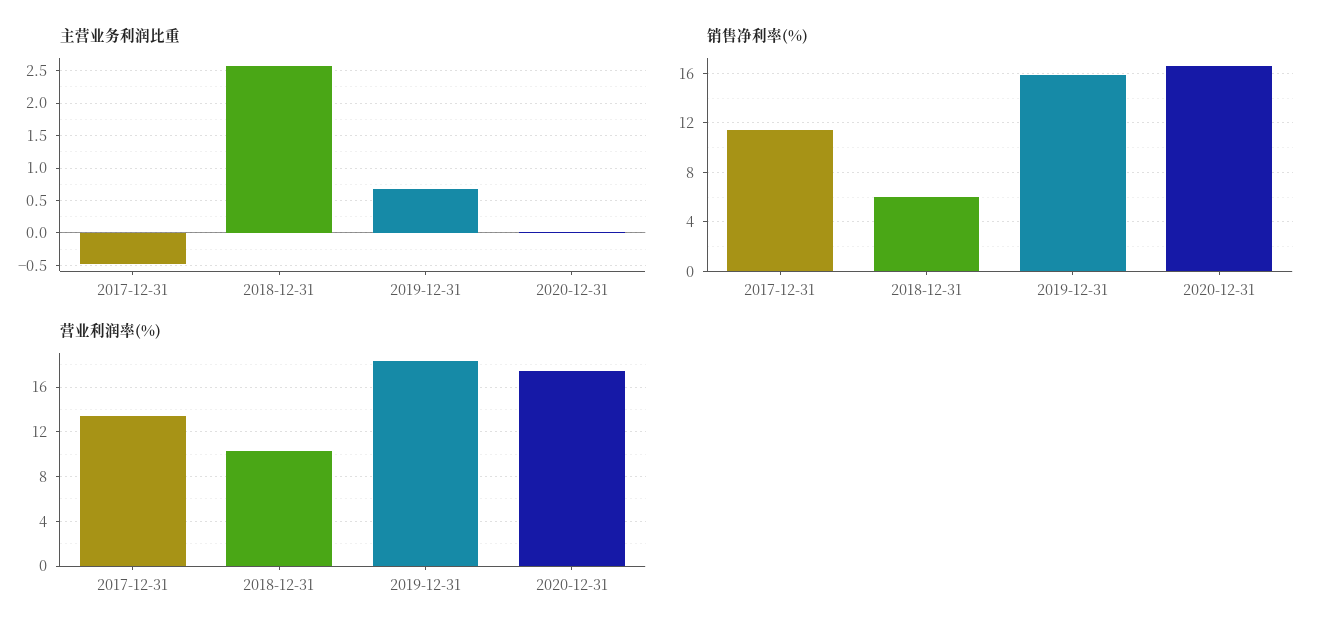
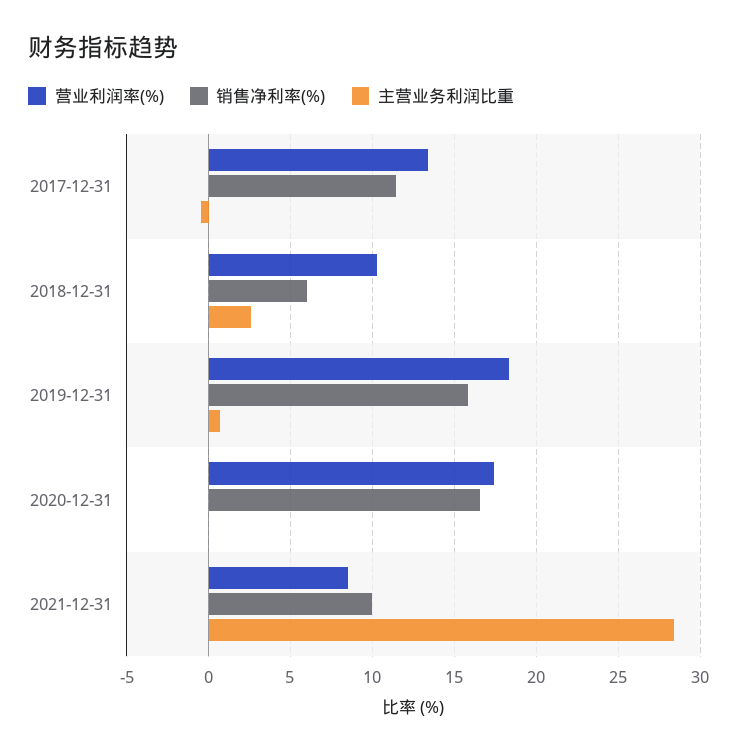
营业利润率(%), 2021-12-31: none -> 8.5
销售净利率(%), 2021-12-31: none -> 10
主营业务利润比重, 2021-12-31: none -> 28.5

